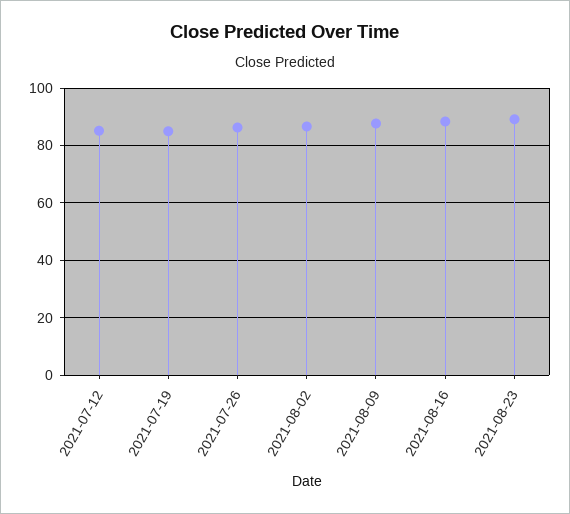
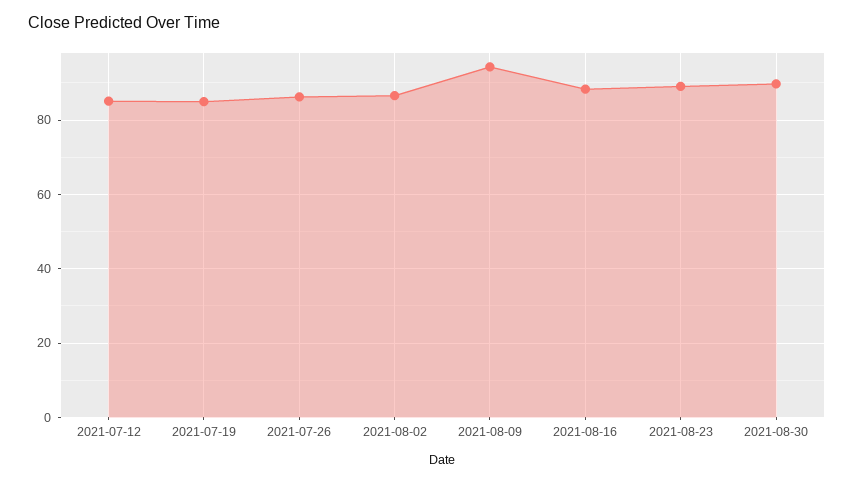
2021-08-09: 87.5 -> 94
2021-08-30: none -> 90

